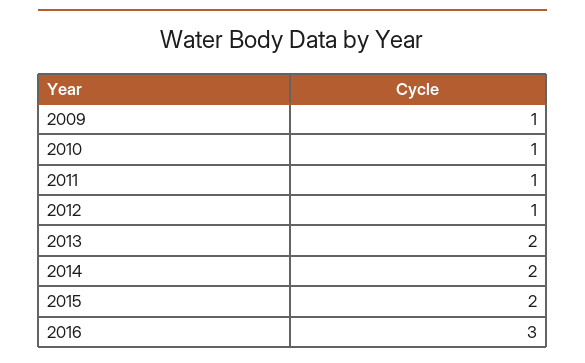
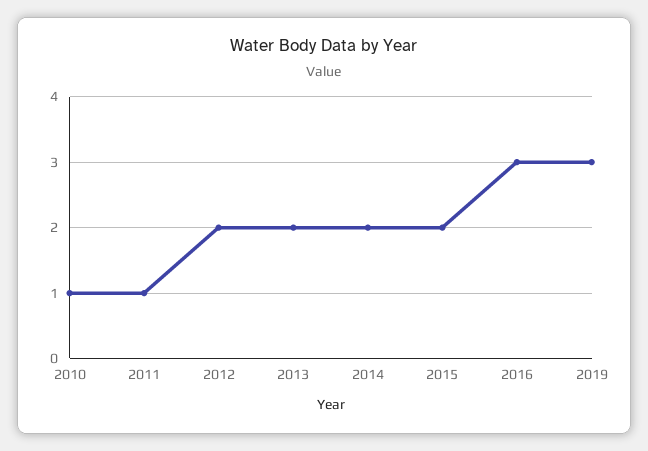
2009: 1 -> none
2012: 1 -> 2
2019: none -> 3

